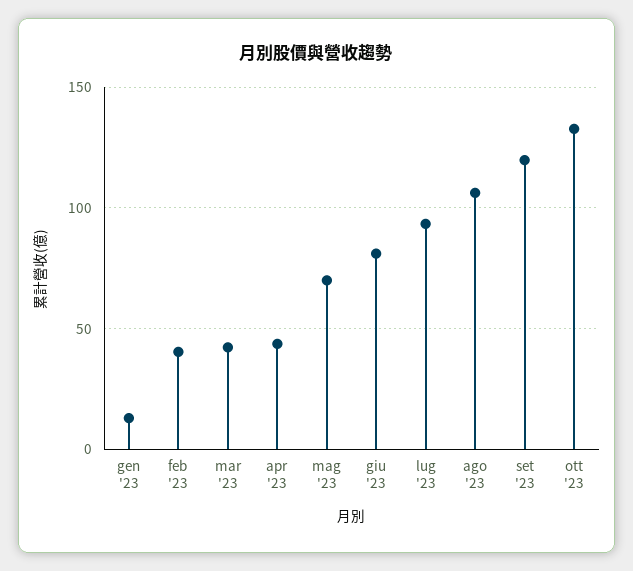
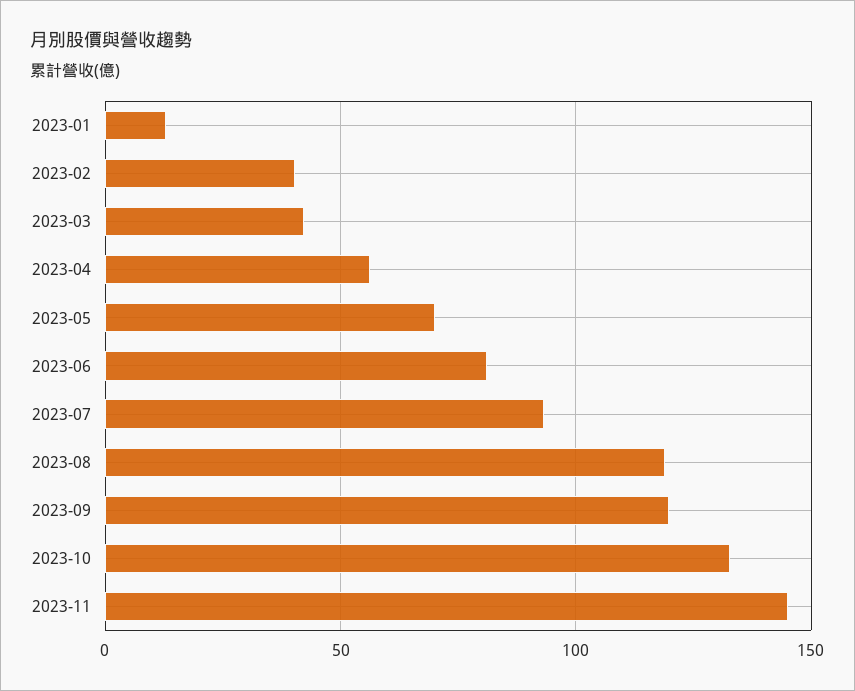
apr '23: 45 -> 55
ago '23: 105 -> 120
2023-11: none -> 145

